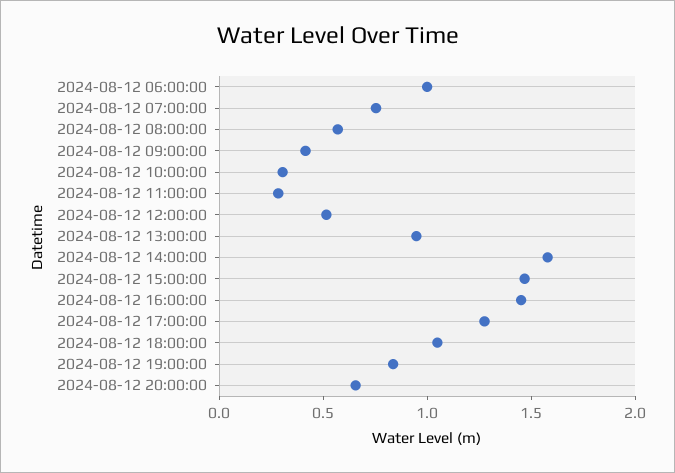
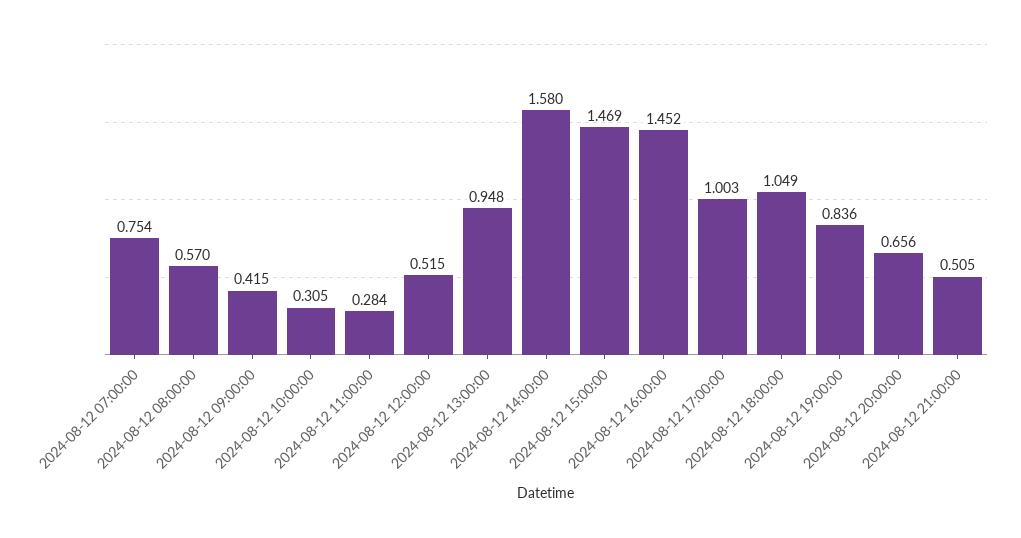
2024-08-12 06:00:00: 1 -> none
2024-08-12 17:00:00: 1.3 -> 1.003
2024-08-12 21:00:00: none -> 0.505

